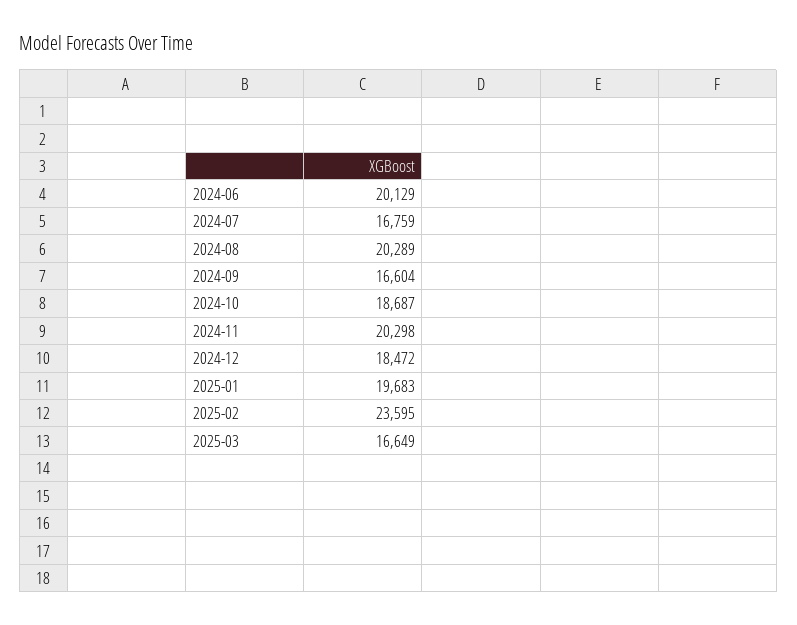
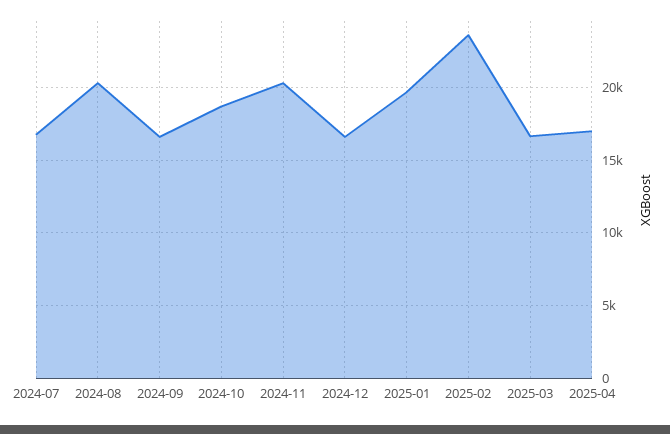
2024-06: 20129 -> none
2024-12: 18472 -> 16500
2025-04: none -> 17000

